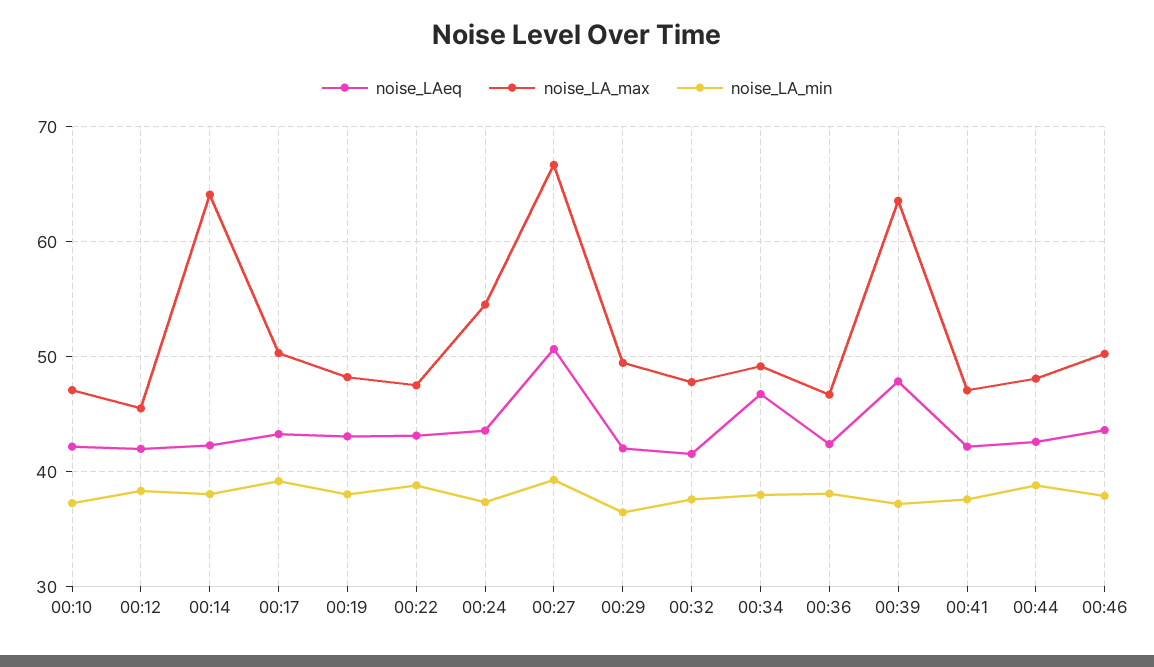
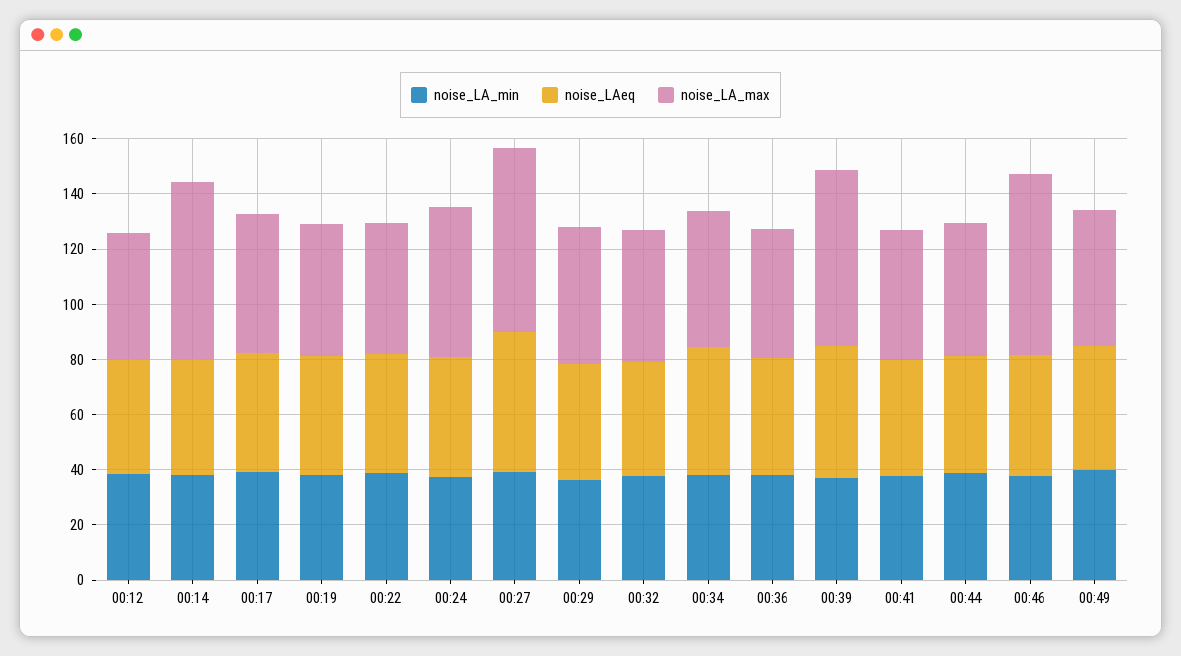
noise_LAeq, 00:10: 42 -> none
noise_LA_max, 00:10: 47 -> none
noise_LA_min, 00:10: 37 -> none
noise_LA_max, 00:46: 50 -> 65
noise_LA_min, 00:49: none -> 40
noise_LAeq, 00:49: none -> 45
noise_LA_max, 00:49: none -> 50

